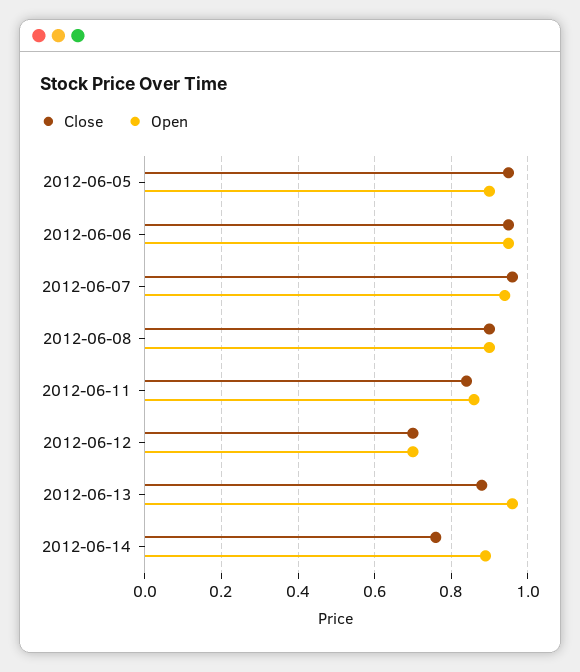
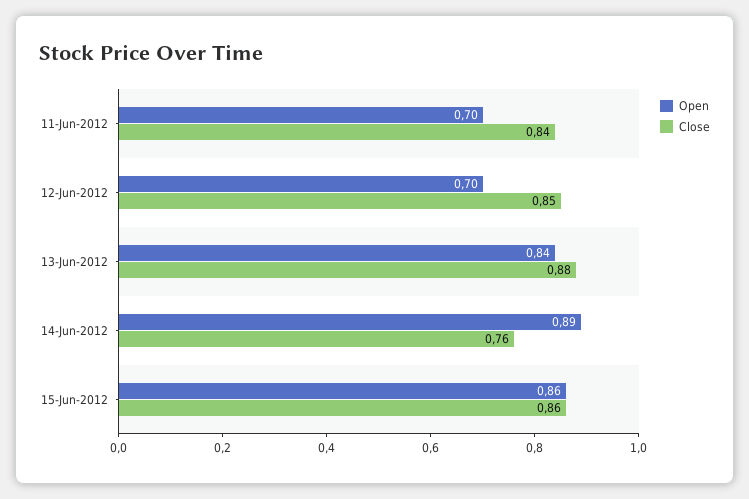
Close, 2012-06-05: 0.95 -> none
Open, 2012-06-05: 0.9 -> none
Close, 2012-06-06: 0.95 -> none
Open, 2012-06-06: 0.95 -> none
Close, 2012-06-07: 0.95 -> none
Open, 2012-06-07: 0.95 -> none
Close, 2012-06-08: 0.9 -> none
Open, 2012-06-08: 0.9 -> none
Open, 2012-06-11: 0.85 -> 0.7
Close, 2012-06-12: 0.7 -> 0.85
Open, 2012-06-13: 0.95 -> 0.84
Open, 15-Jun-2012: none -> 0.86
Close, 15-Jun-2012: none -> 0.86

